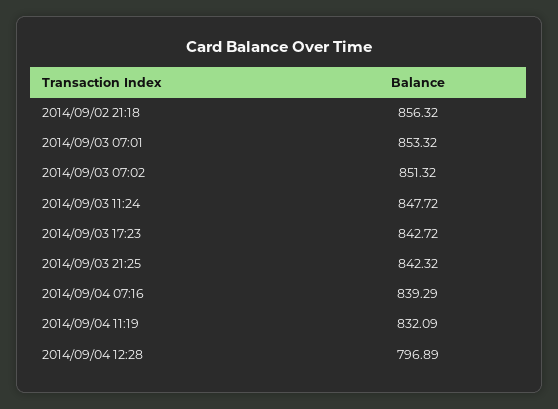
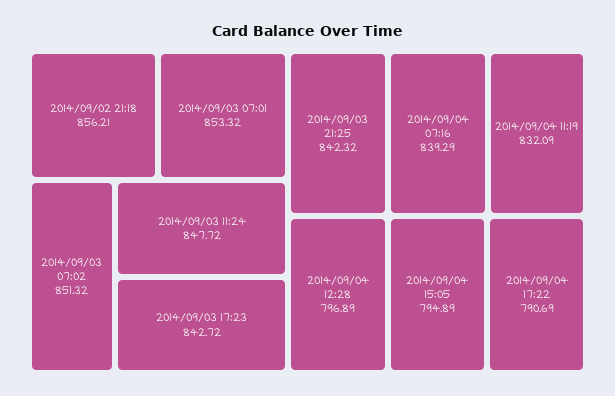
2014/09/02 21:18: 856.32 -> 856.21
2014/09/04 15:05: none -> 794.89
2014/09/04 17:22: none -> 790.69

